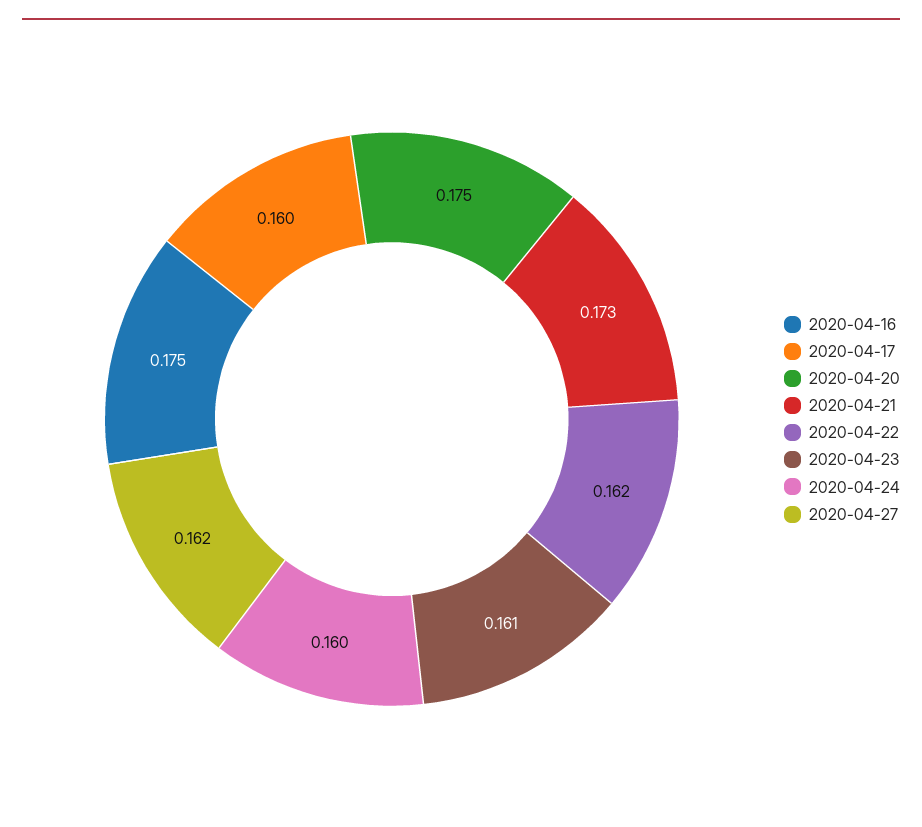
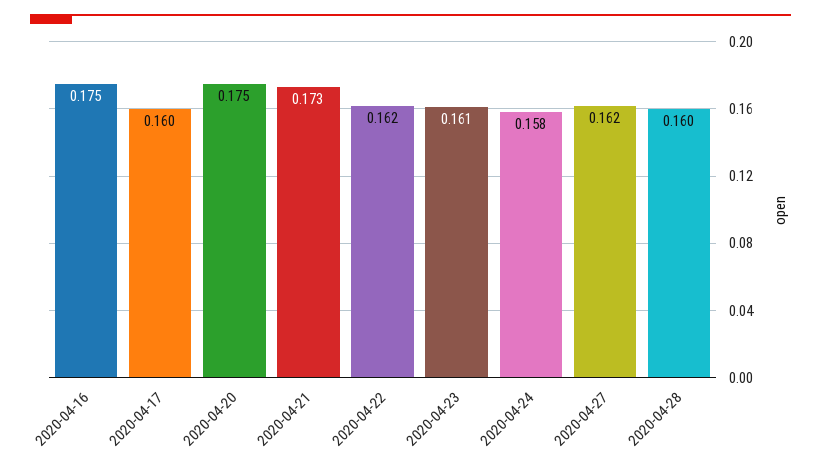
2020-04-24: 0.16 -> 0.158
2020-04-28: none -> 0.16

